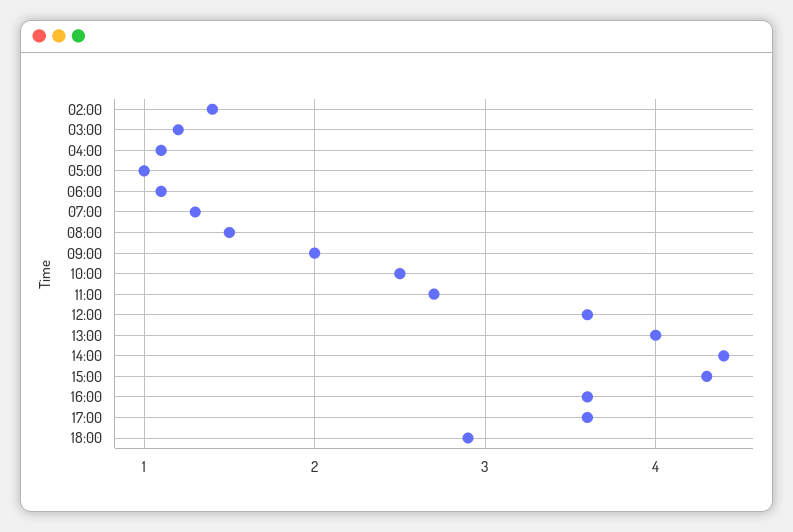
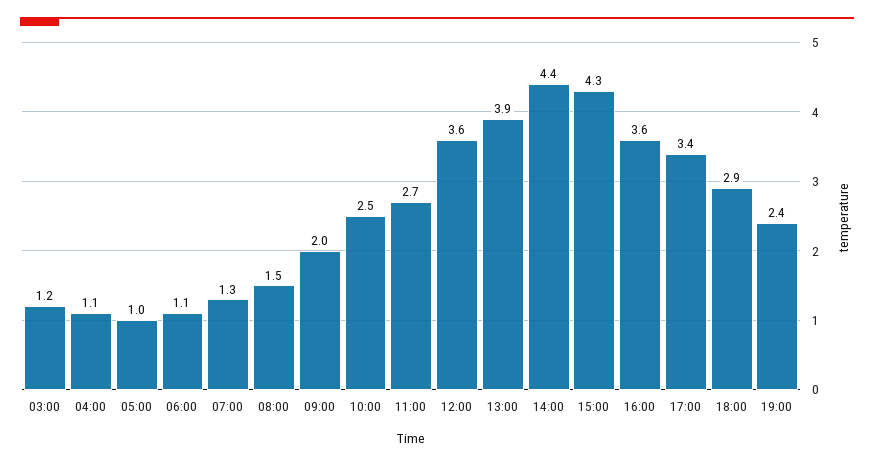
02:00: 1.4 -> none
13:00: 4 -> 3.9
17:00: 3.6 -> 3.4
19:00: none -> 2.4

